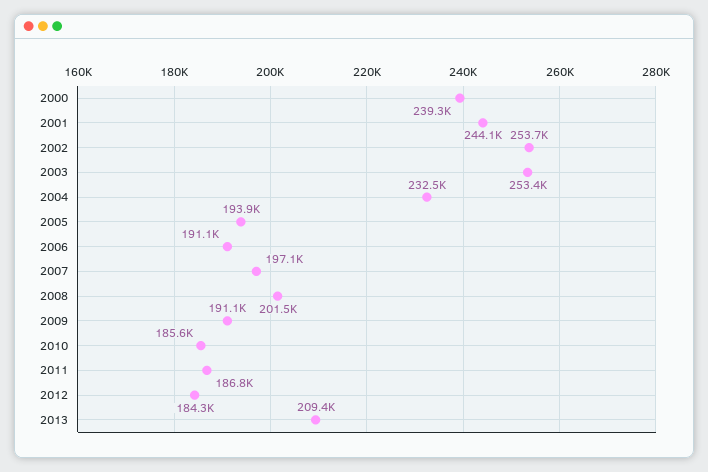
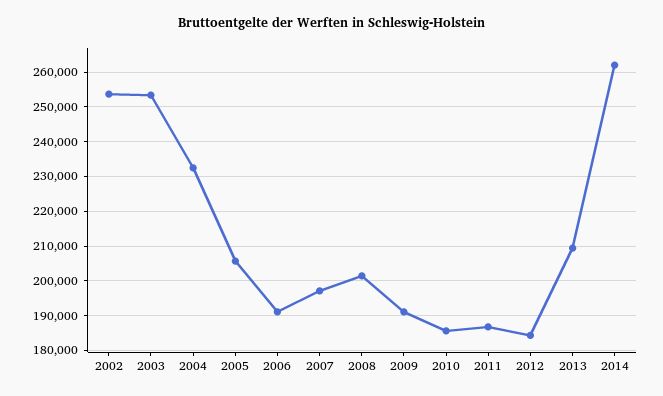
2000: 239300 -> none
2001: 244100 -> none
2005: 193900 -> 206000
2014: none -> 262000

